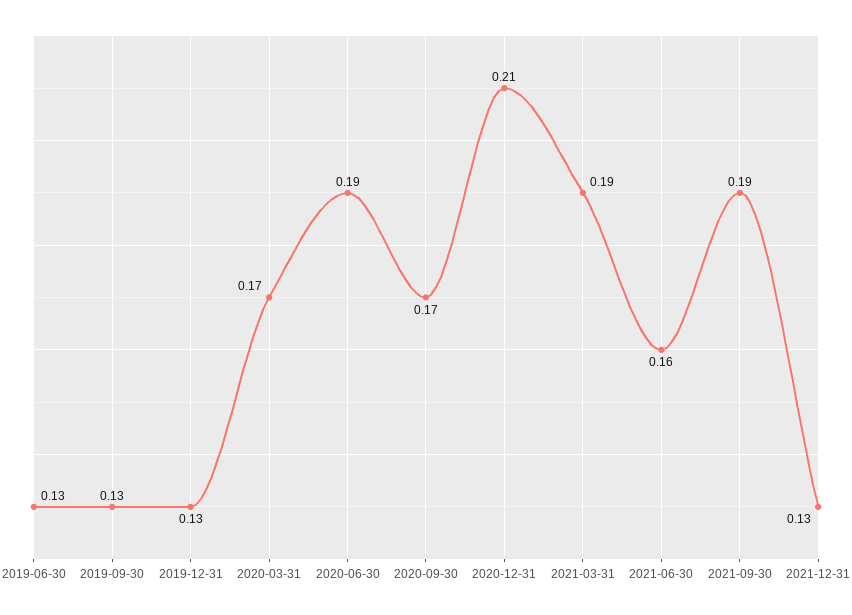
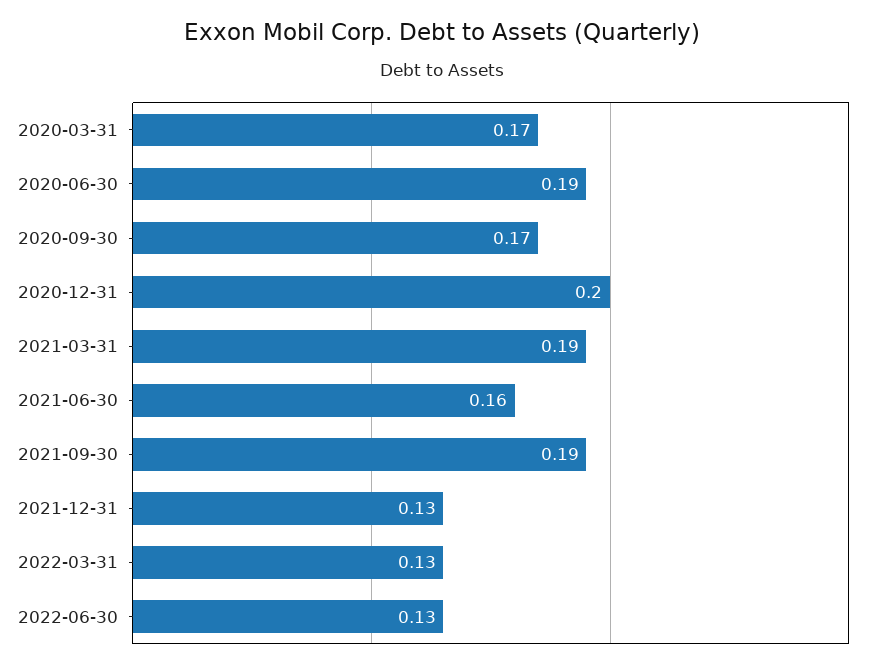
2019-06-30: 0.13 -> none
2019-09-30: 0.13 -> none
2019-12-31: 0.13 -> none
2020-12-31: 0.21 -> 0.2
2022-03-31: none -> 0.13
2022-06-30: none -> 0.13

